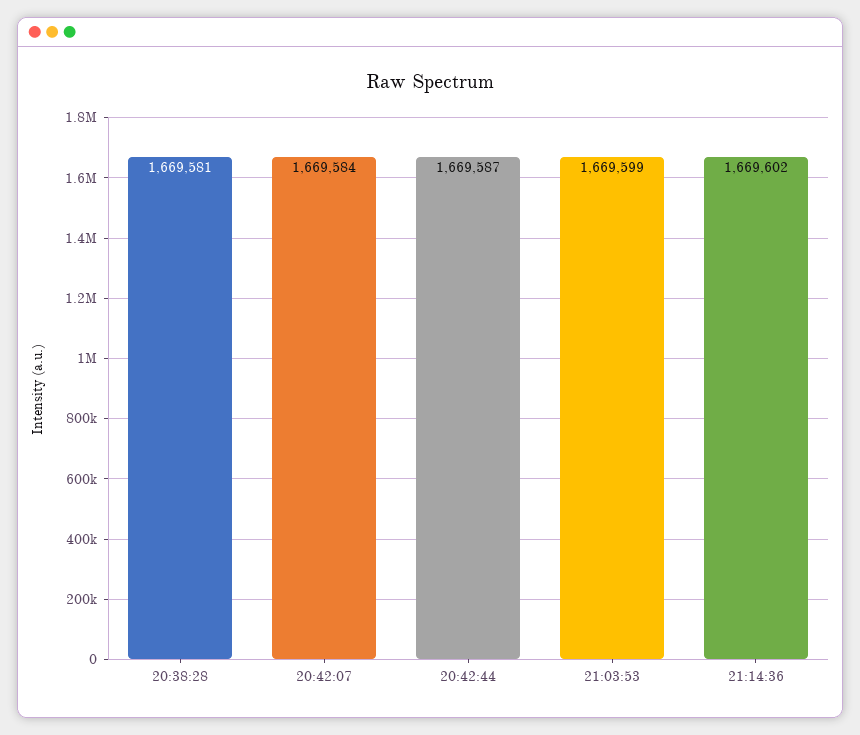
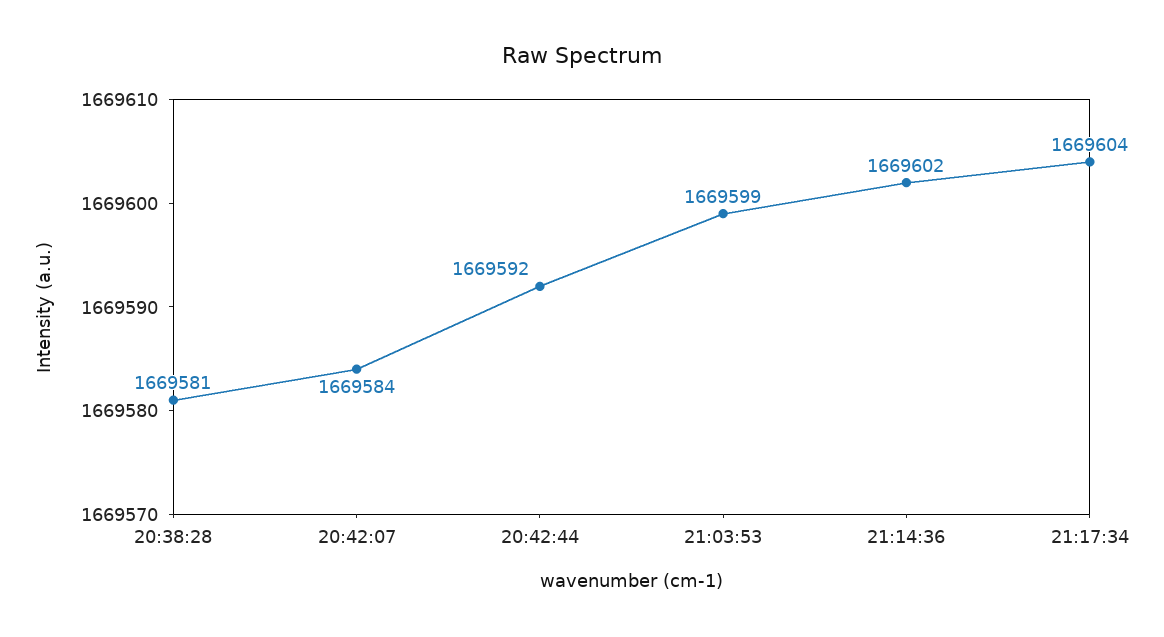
20:42:44: 1669587 -> 1669592
21:17:34: none -> 1669604

